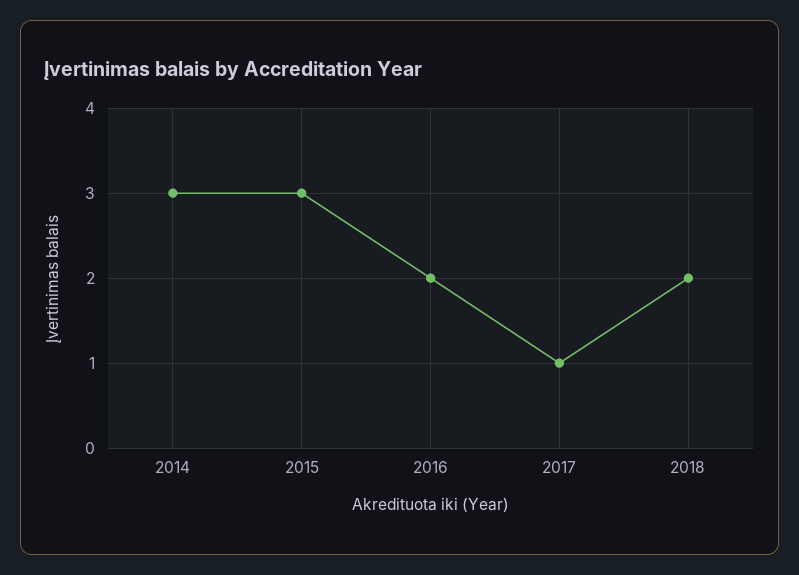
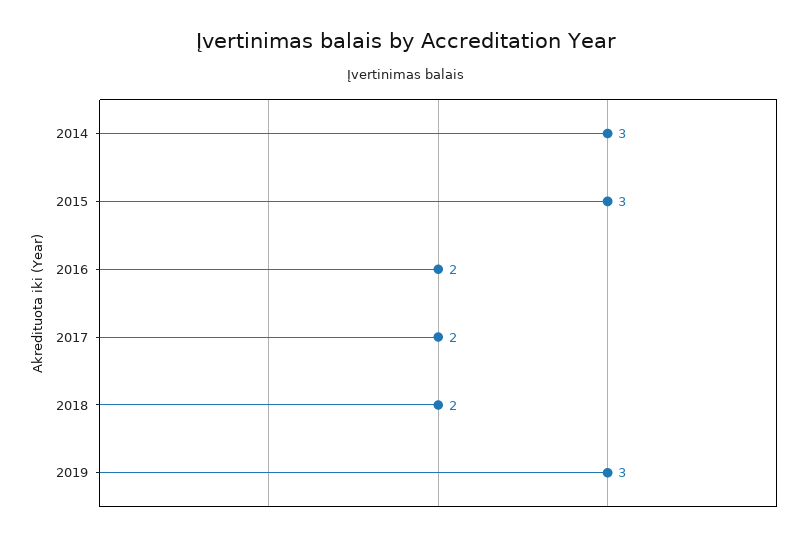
2017: 1 -> 2
2019: none -> 3

